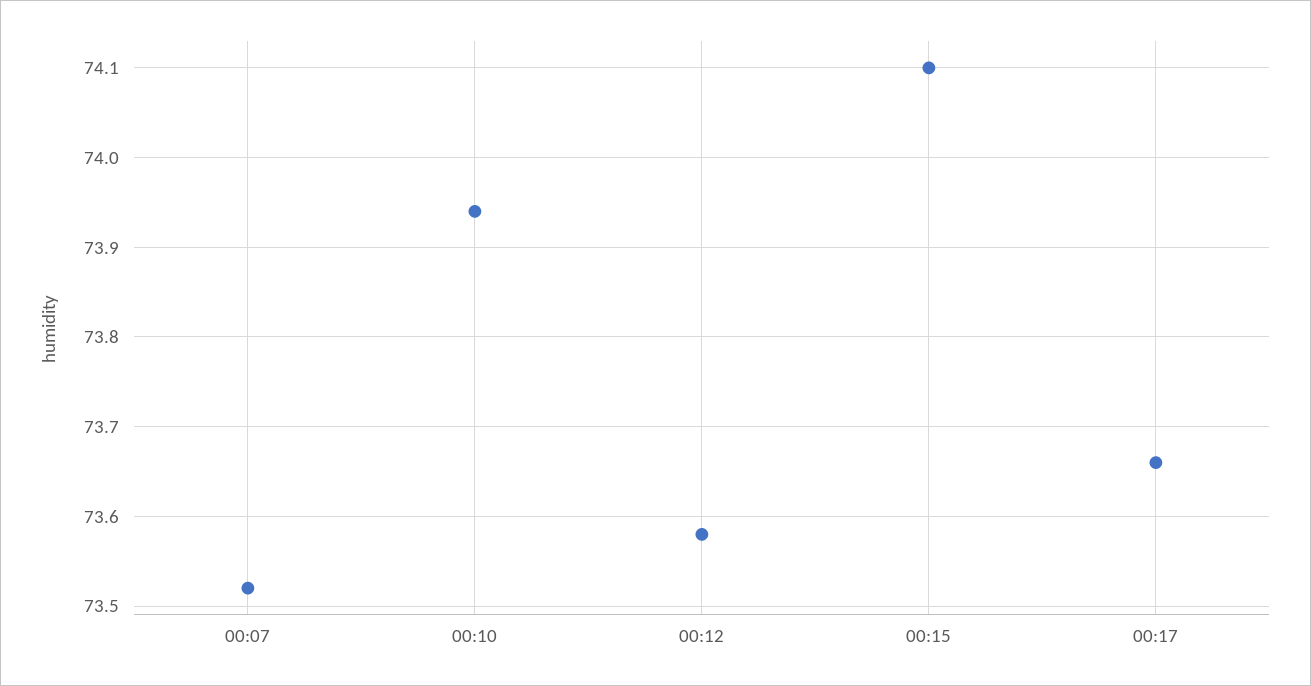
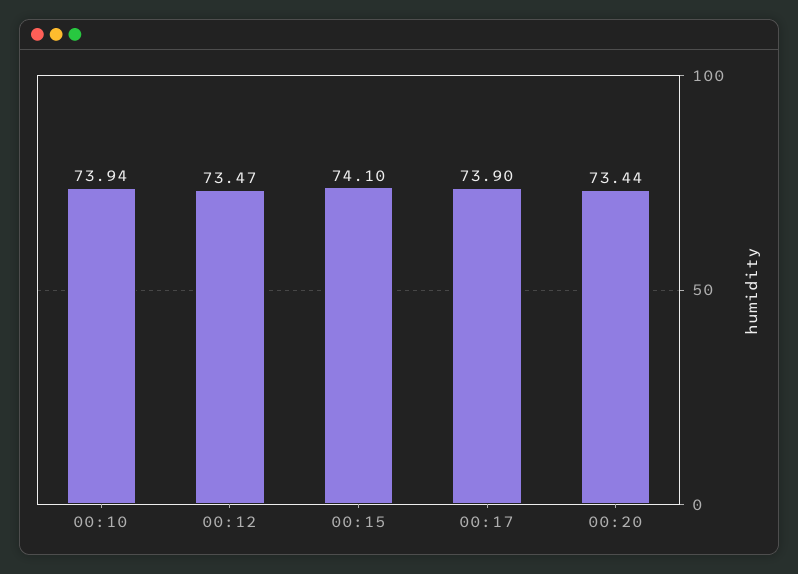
00:07: 73.52 -> none
00:12: 73.58 -> 73.47
00:17: 73.66 -> 73.9
00:20: none -> 73.44

